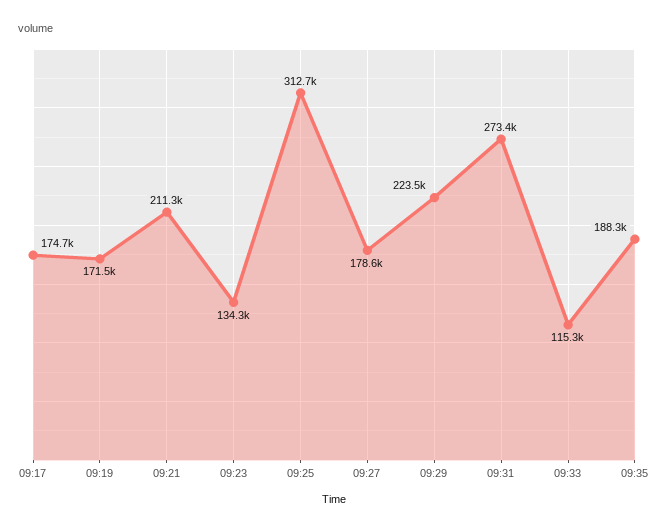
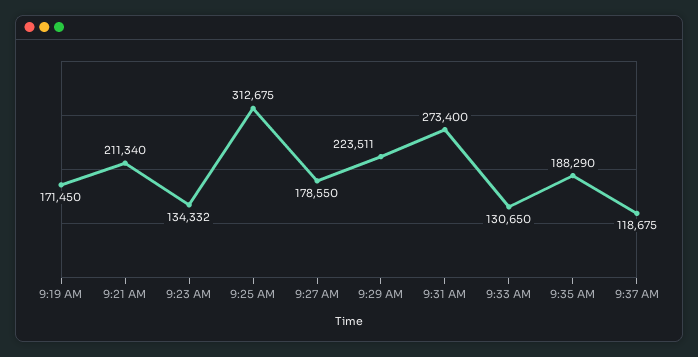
09:17: 174700 -> none
09:33: 115300 -> 130650
9:37 AM: none -> 118675

